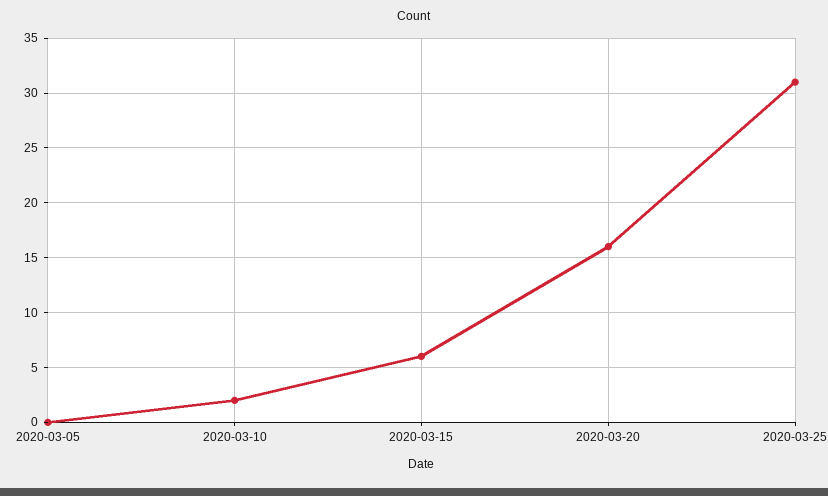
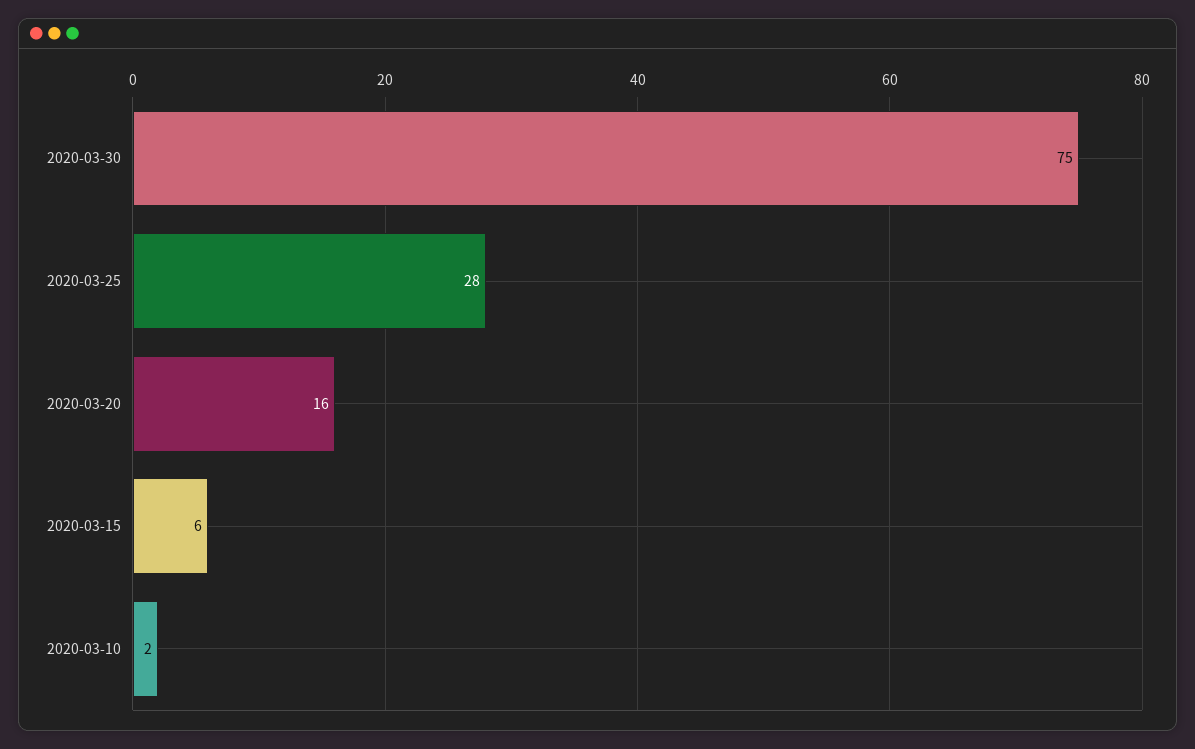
2020-03-05: 0 -> none
2020-03-25: 31 -> 28
2020-03-30: none -> 75

